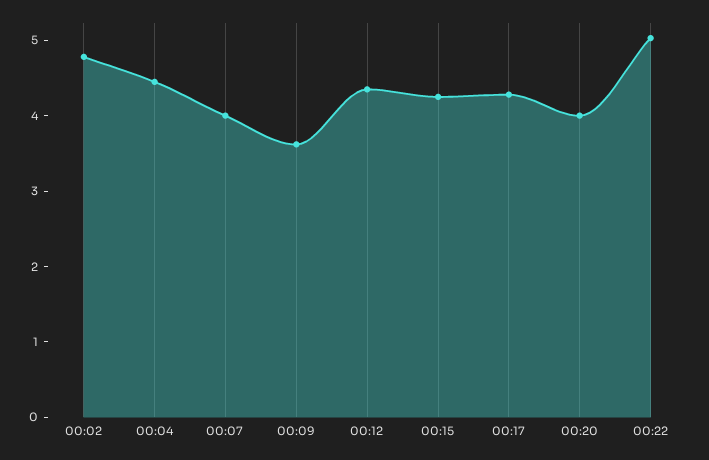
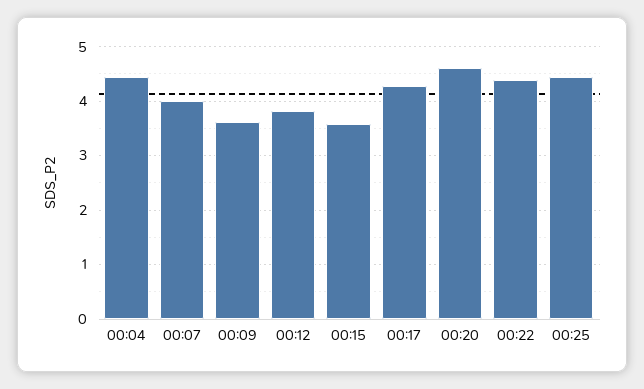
00:02: 4.8 -> none
00:12: 4.4 -> 3.8
00:15: 4.2 -> 3.6
00:20: 4 -> 4.6
00:22: 5 -> 4.4
00:25: none -> 4.4

